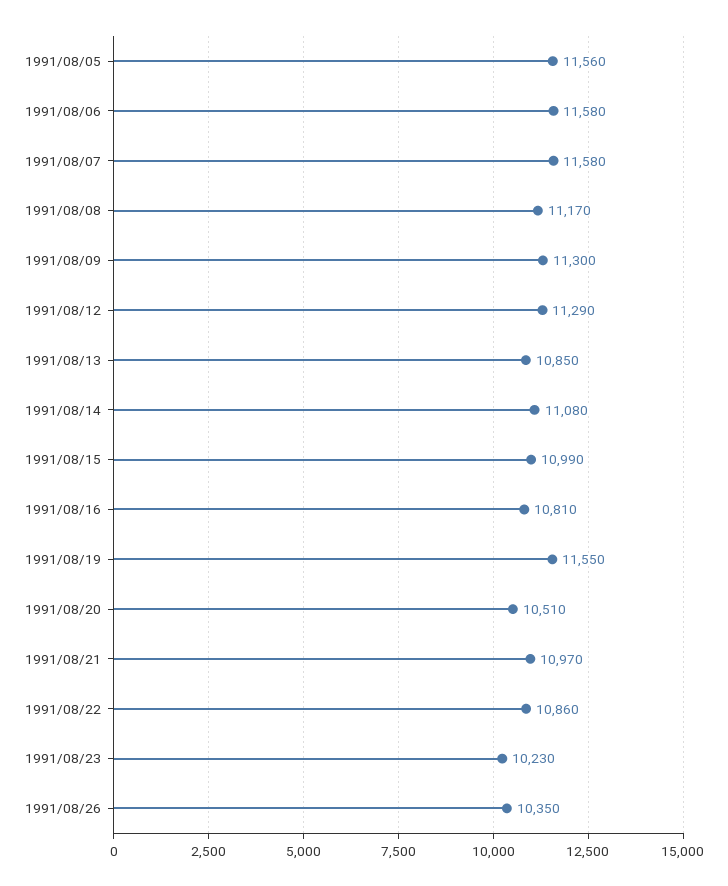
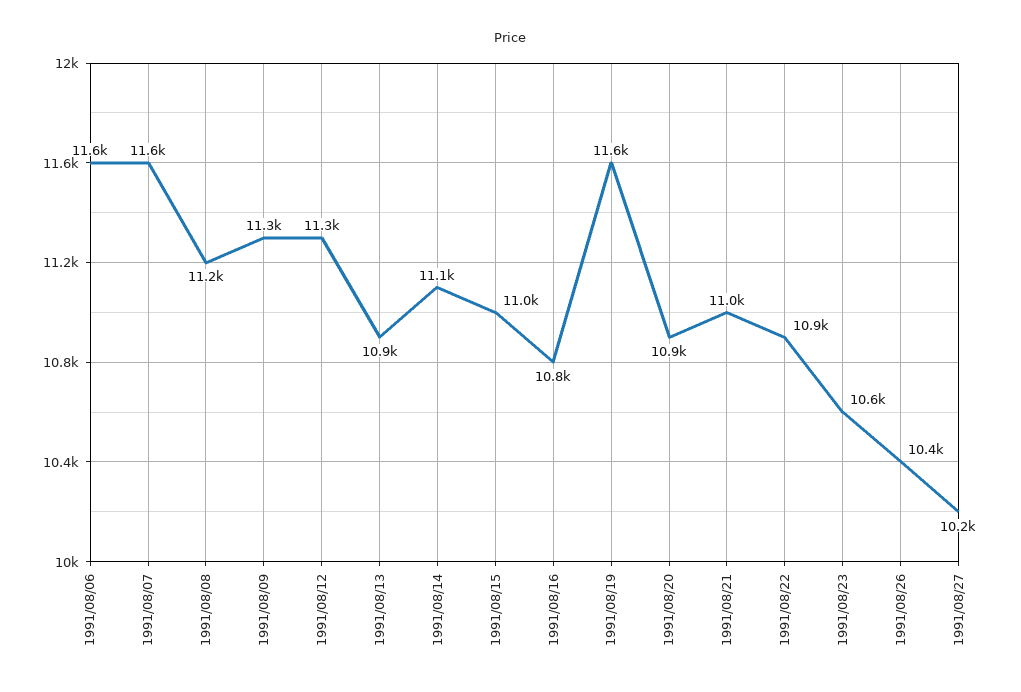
1991/08/05: 11560 -> none
1991/08/20: 10510 -> 10900
1991/08/23: 10230 -> 10600
1991/08/27: none -> 10200

